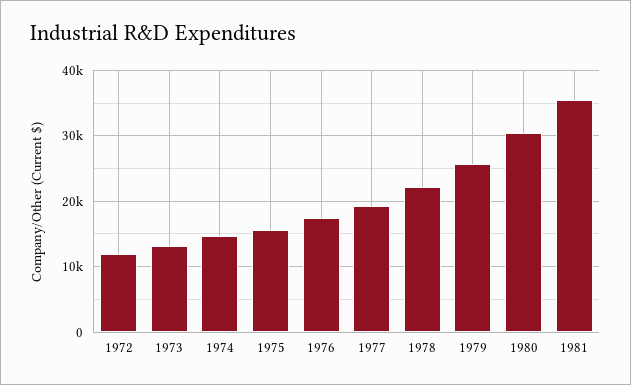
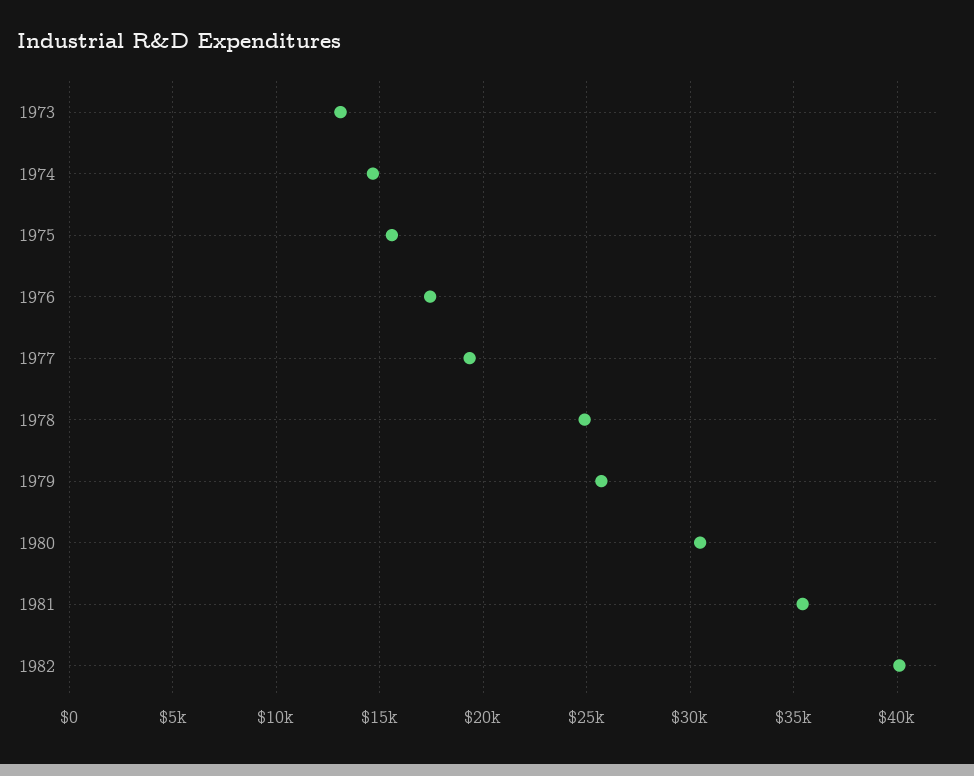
1972: 12000 -> none
1978: 22000 -> 25000
1982: none -> 40000

